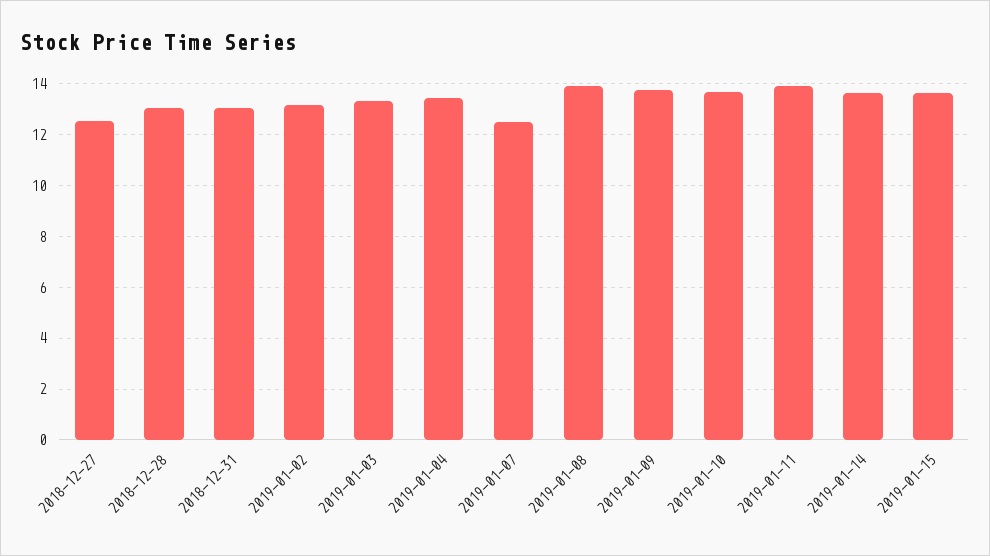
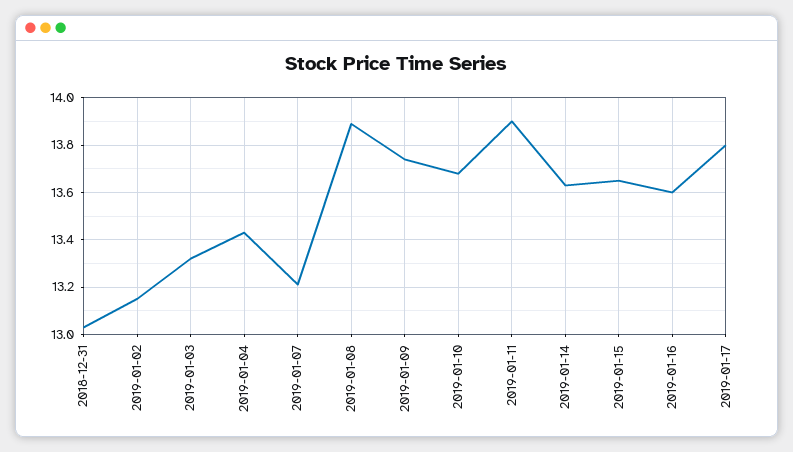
2018-12-27: 12.5 -> none
2018-12-28: 13 -> none
2019-01-07: 12.5 -> 13.2
2019-01-16: none -> 13.6
2019-01-17: none -> 13.8

